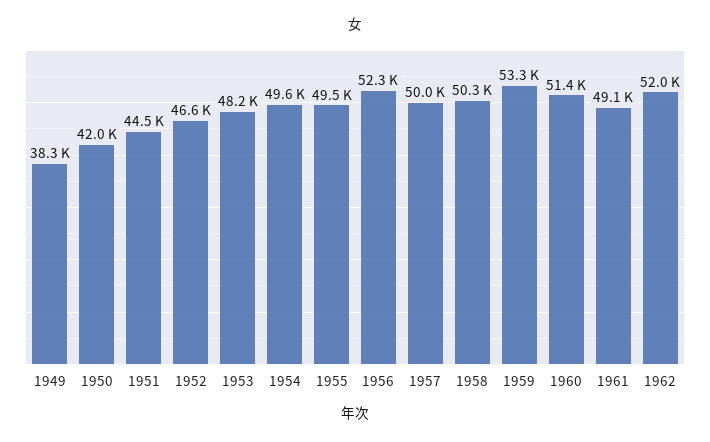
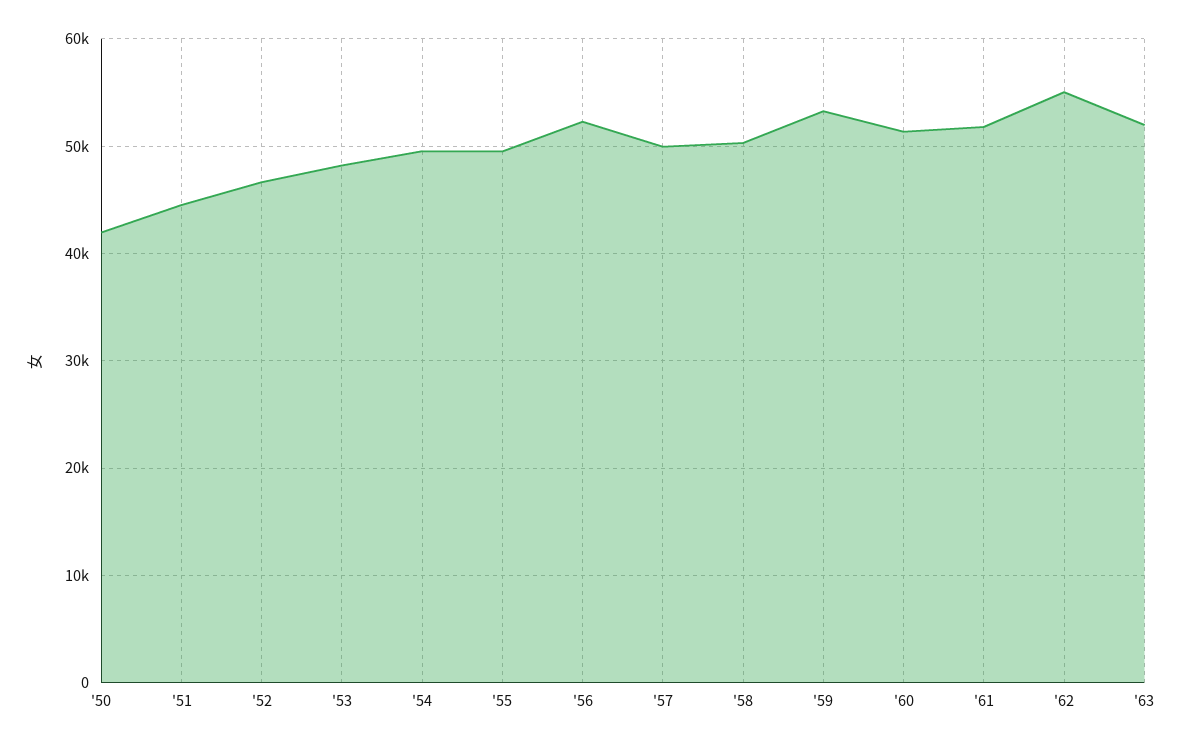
1949: 38300 -> none
1961: 49100 -> 52000
1962: 52000 -> 55000
'63: none -> 52000

